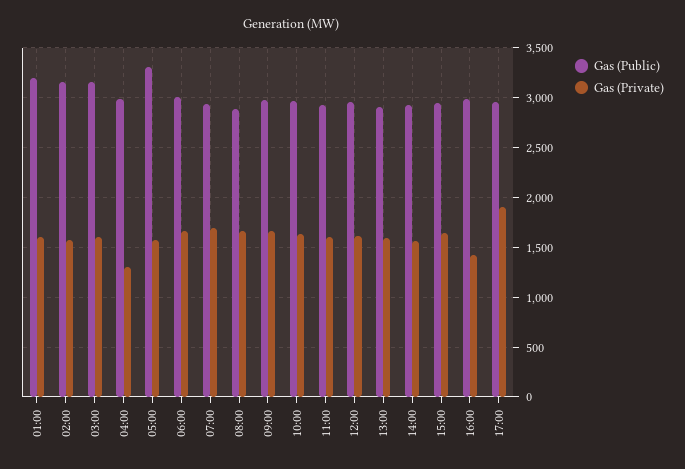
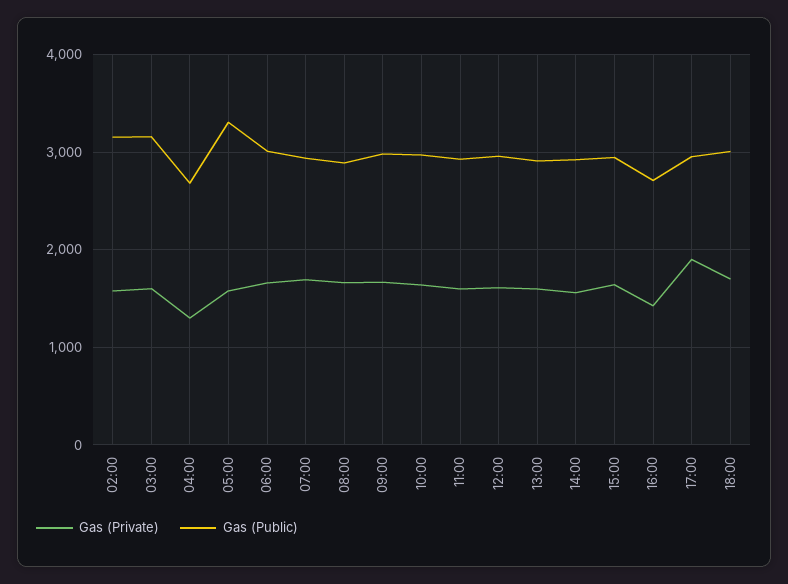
Gas (Public), 01:00: 3200 -> none
Gas (Private), 01:00: 1600 -> none
Gas (Public), 04:00: 3000 -> 2700
Gas (Public), 16:00: 3000 -> 2700
Gas (Private), 18:00: none -> 1700
Gas (Public), 18:00: none -> 3000

